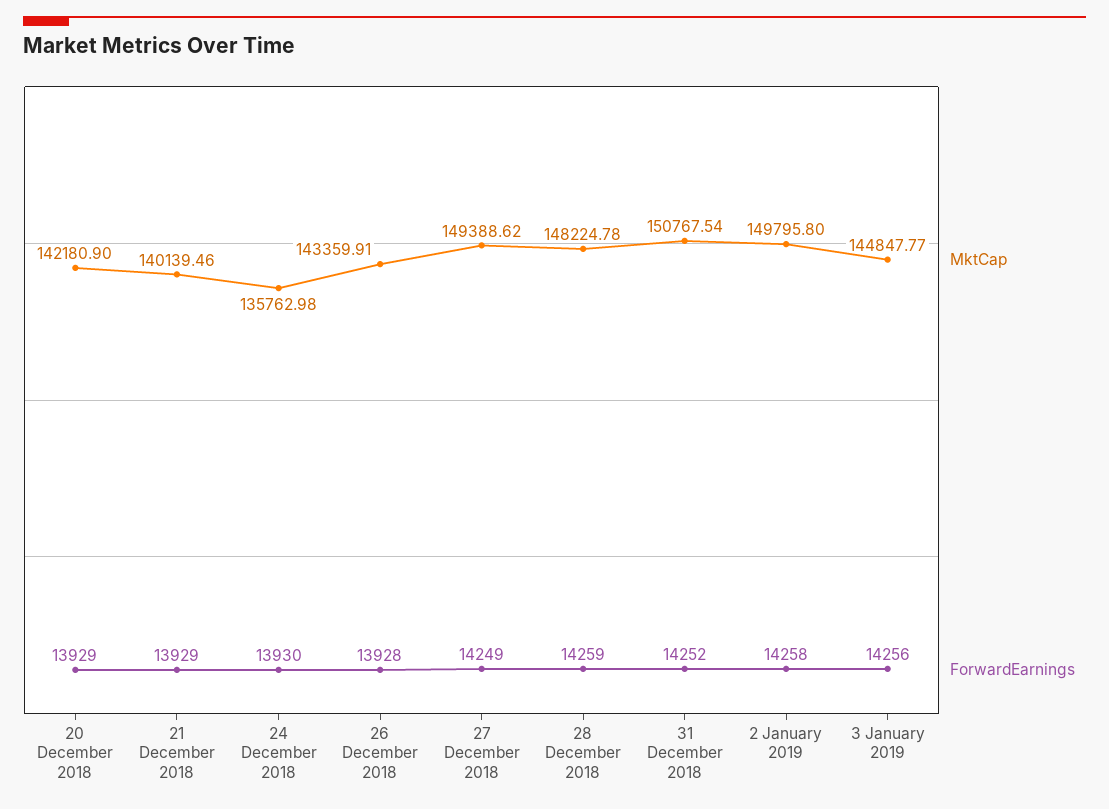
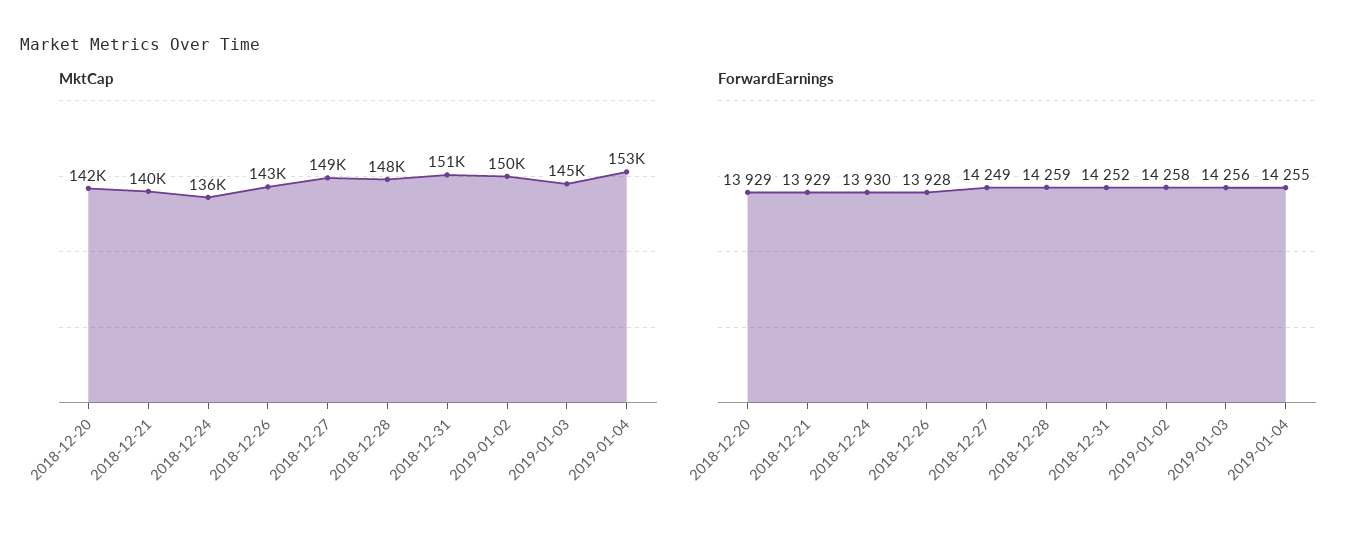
MktCap, 2019-01-04: none -> 153000
ForwardEarnings, 2019-01-04: none -> 14255

